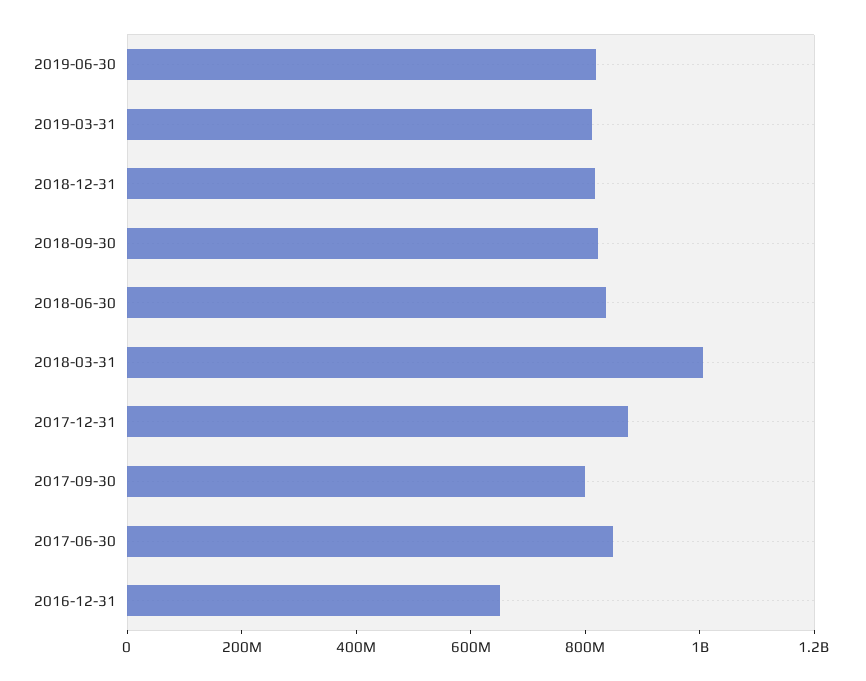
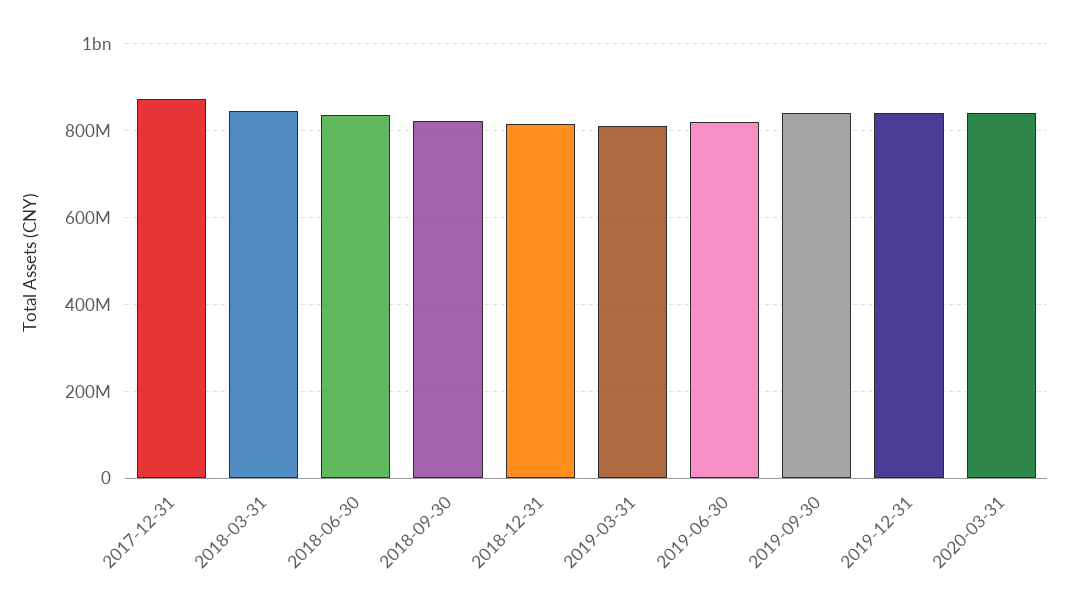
2018-03-31: 1000000000 -> 840000000
2017-09-30: 800000000 -> none
2017-06-30: 850000000 -> none
2016-12-31: 650000000 -> none
2019-09-30: none -> 840000000
2019-12-31: none -> 840000000
2020-03-31: none -> 840000000

